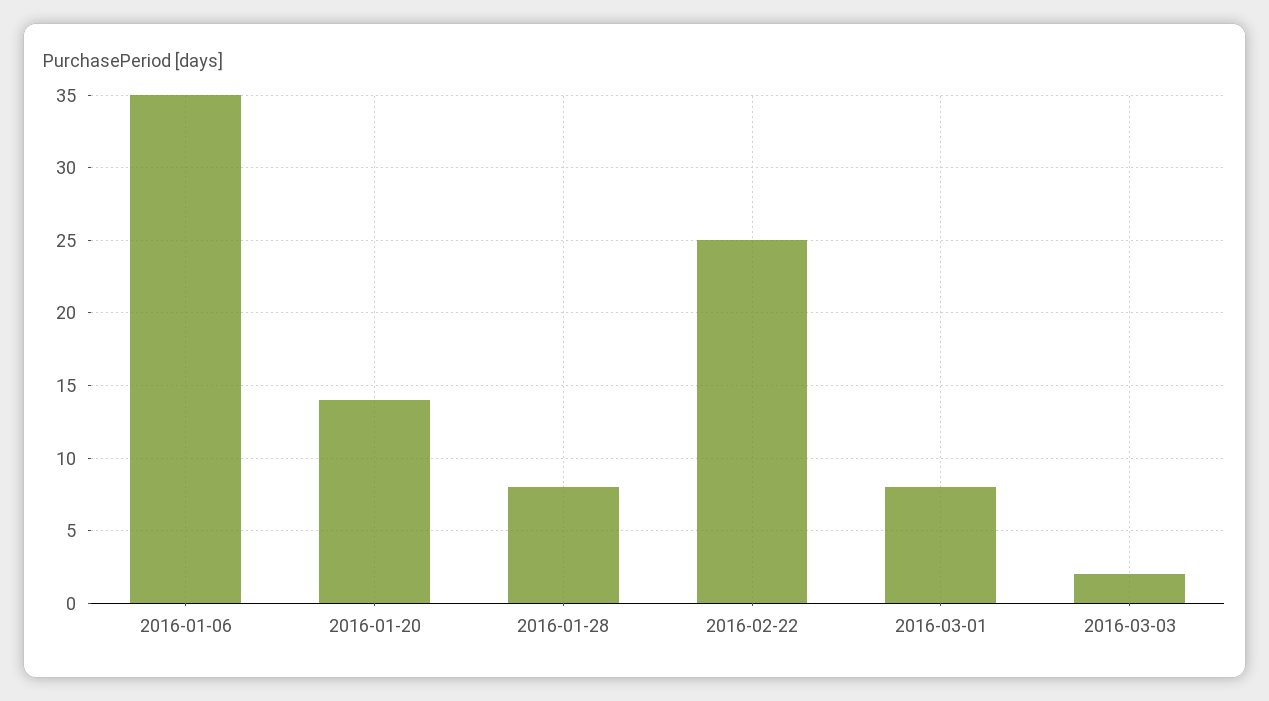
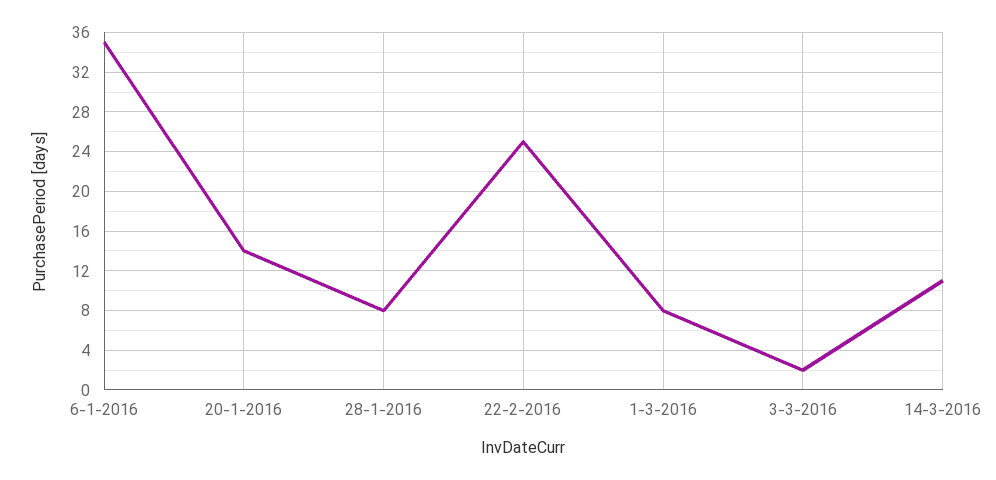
14-3-2016: none -> 11

